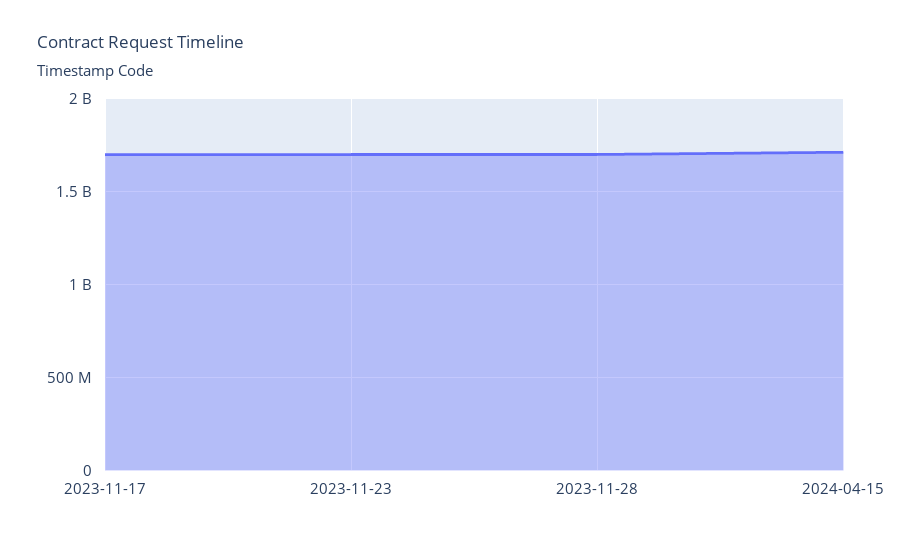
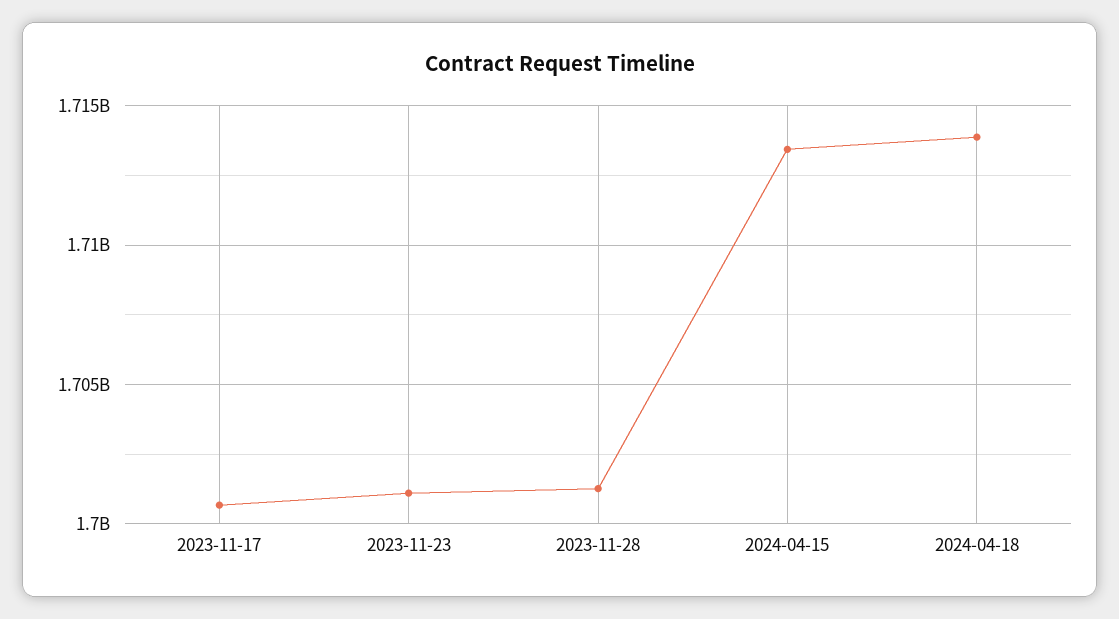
2024-04-18: none -> 1714000000

